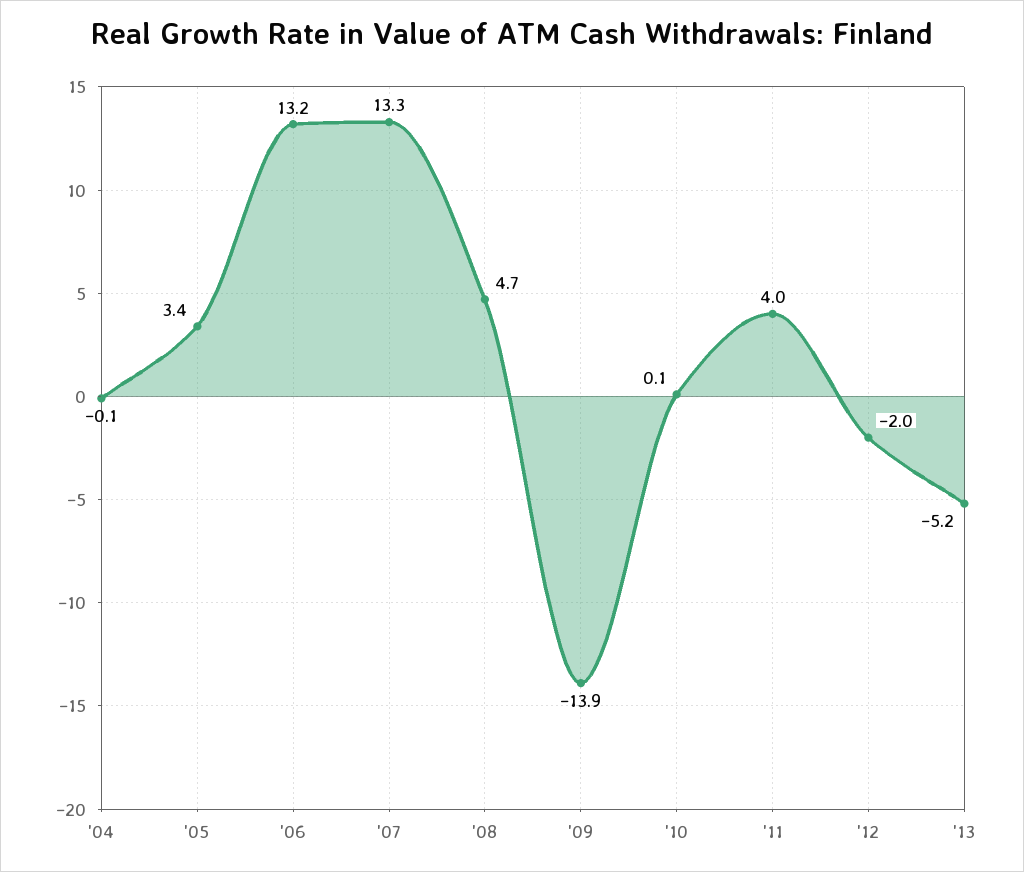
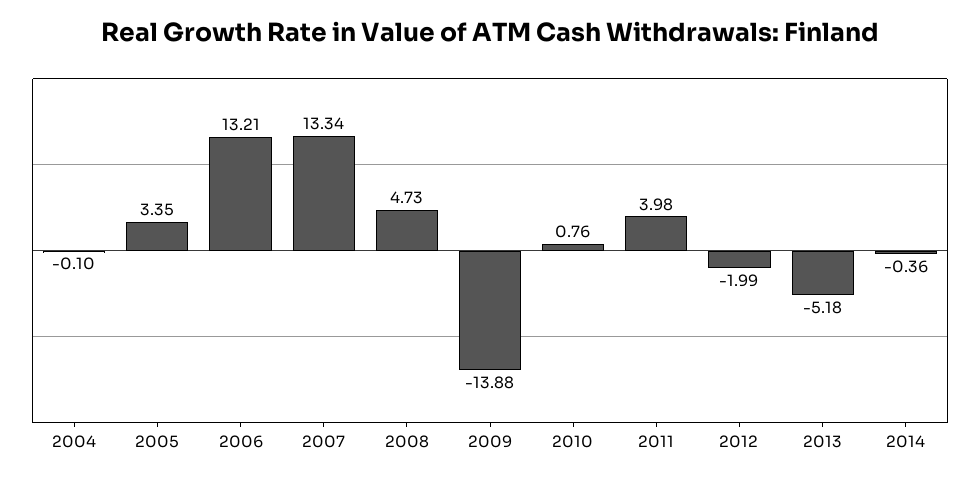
'10: 0.1 -> 0.76
2014: none -> -0.36

